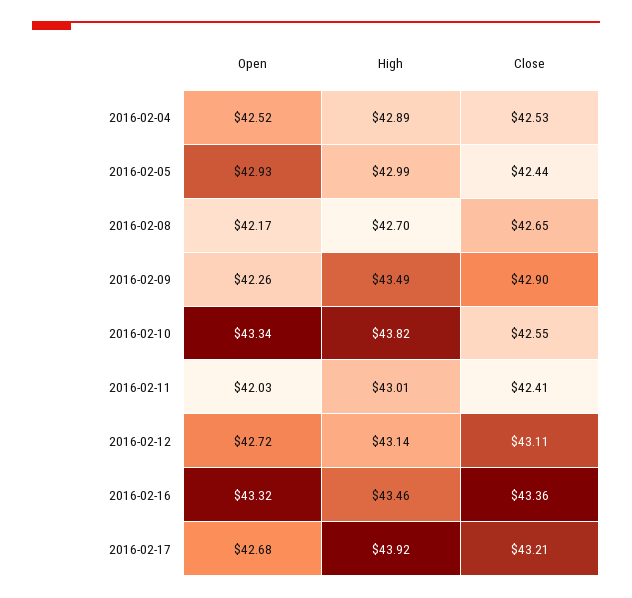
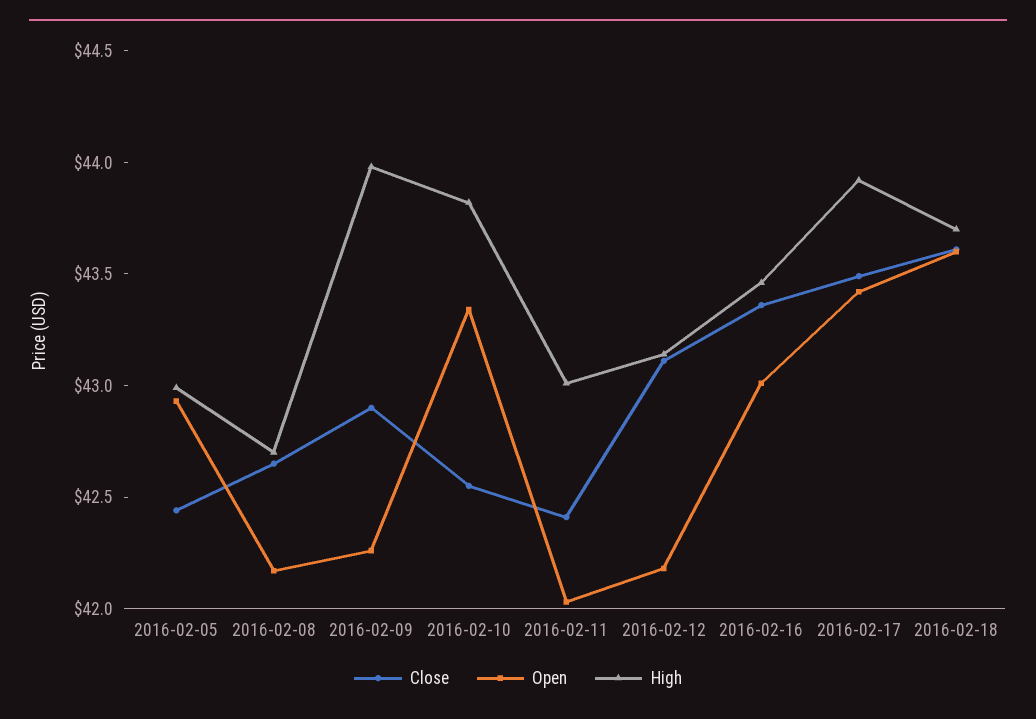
Open, 2016-02-04: 42.52 -> none
High, 2016-02-04: 42.89 -> none
Close, 2016-02-04: 42.53 -> none
High, 2016-02-09: 43.49 -> 44
Open, 2016-02-12: 42.72 -> 42.2
Open, 2016-02-16: 43.32 -> 43
Open, 2016-02-17: 42.68 -> 43.4
Close, 2016-02-17: 43.21 -> 43.5
Close, 2016-02-18: none -> 43.6
Open, 2016-02-18: none -> 43.6
High, 2016-02-18: none -> 43.7

